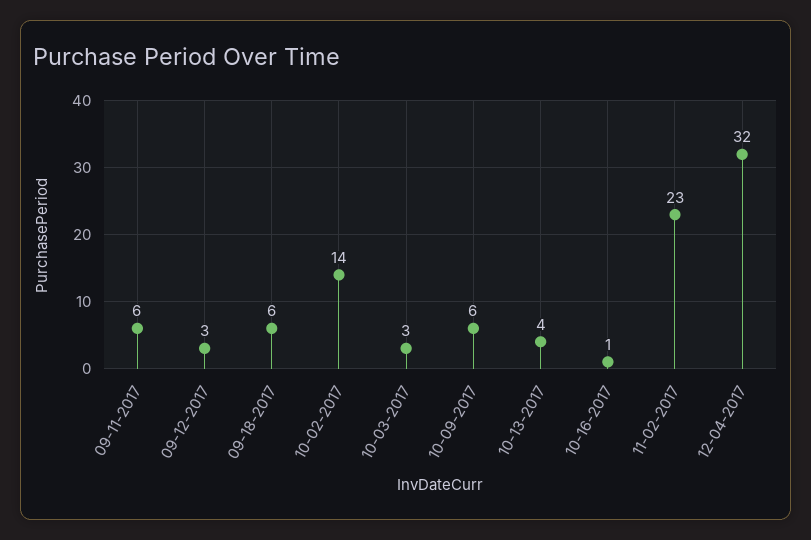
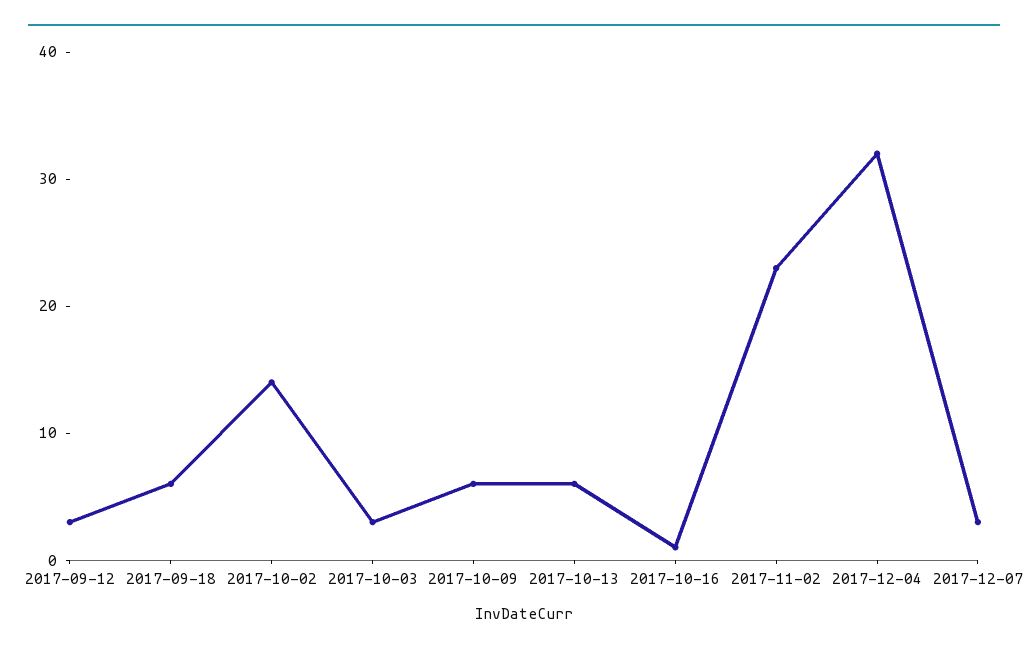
09-11-2017: 6 -> none
10-13-2017: 4 -> 6
2017-12-07: none -> 3

